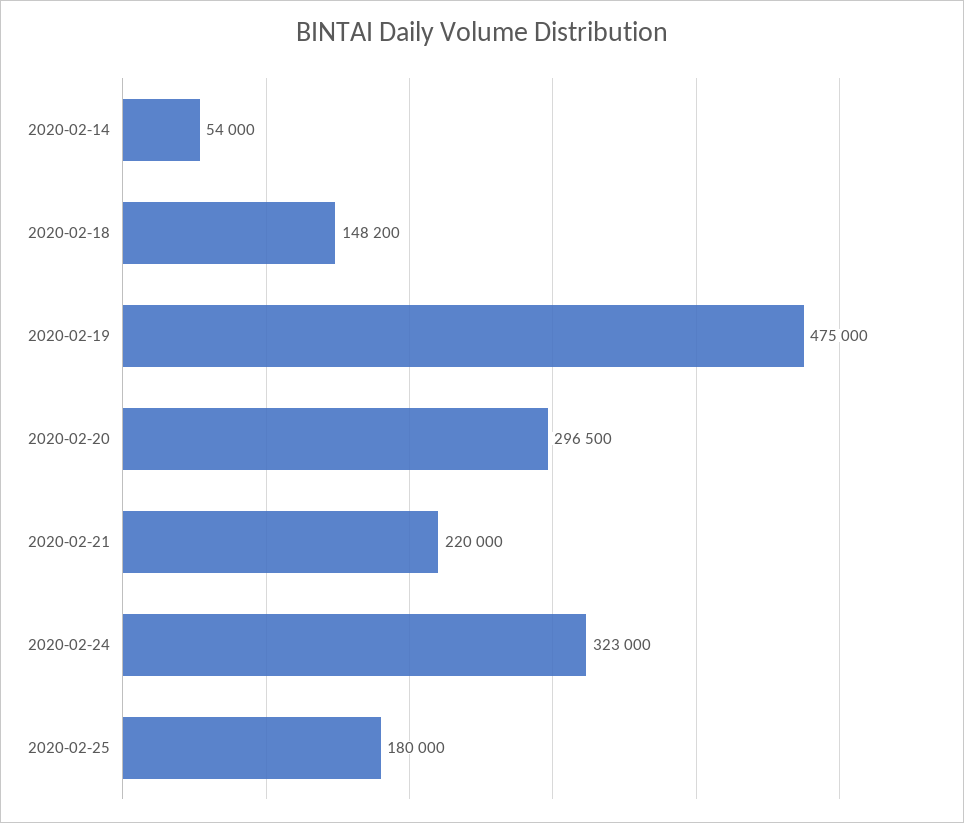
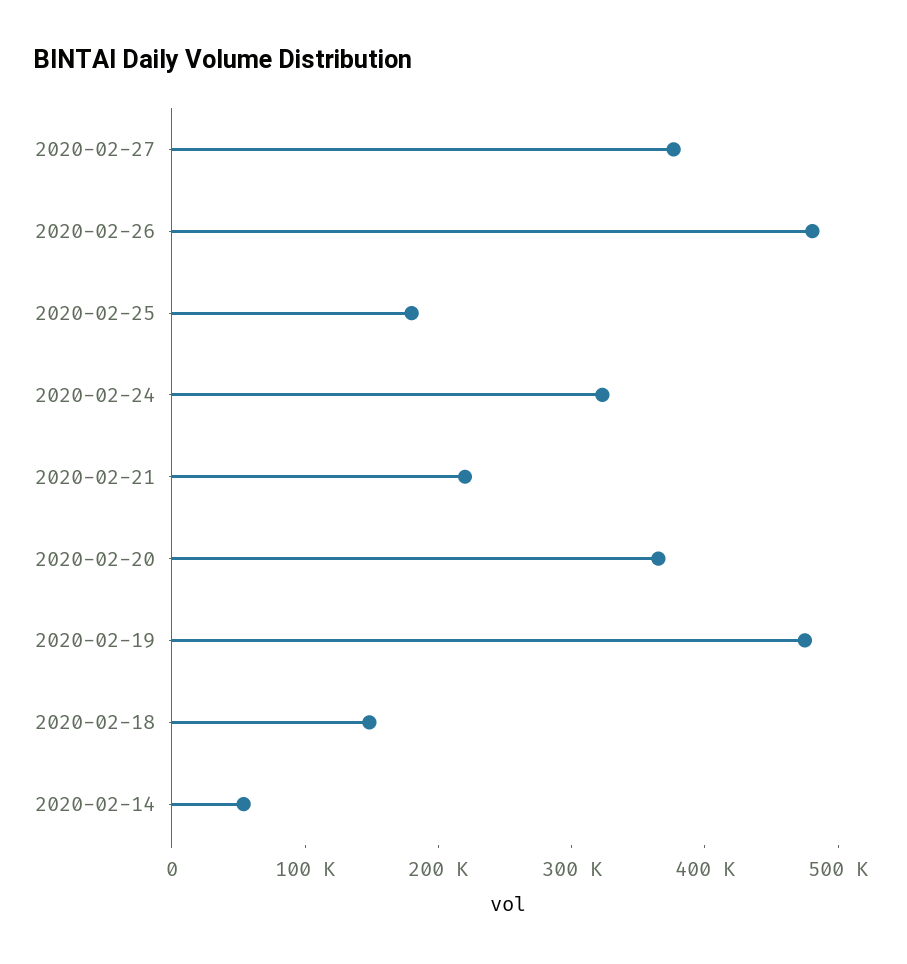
2020-02-20: 296500 -> 360000
2020-02-27: none -> 380000
2020-02-26: none -> 480000

